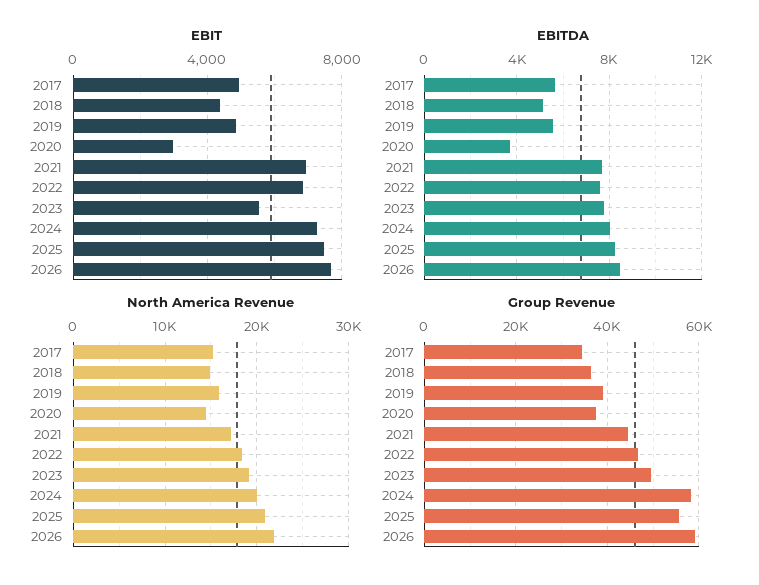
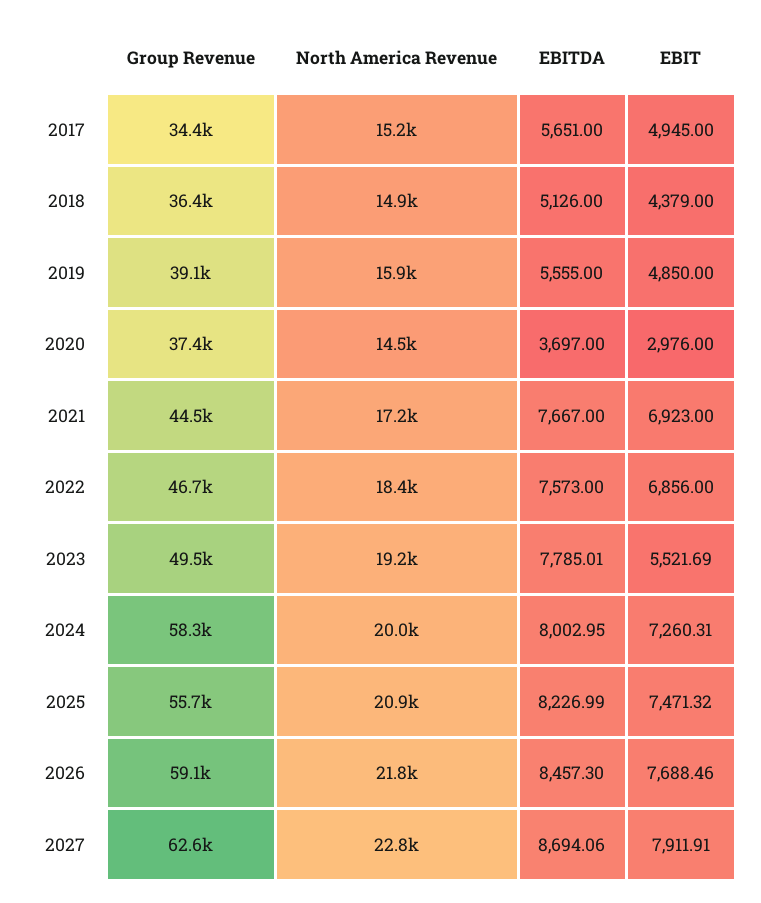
Group Revenue, 2027: none -> 62600
North America Revenue, 2027: none -> 22800
EBITDA, 2027: none -> 8694.06
EBIT, 2027: none -> 7911.91

